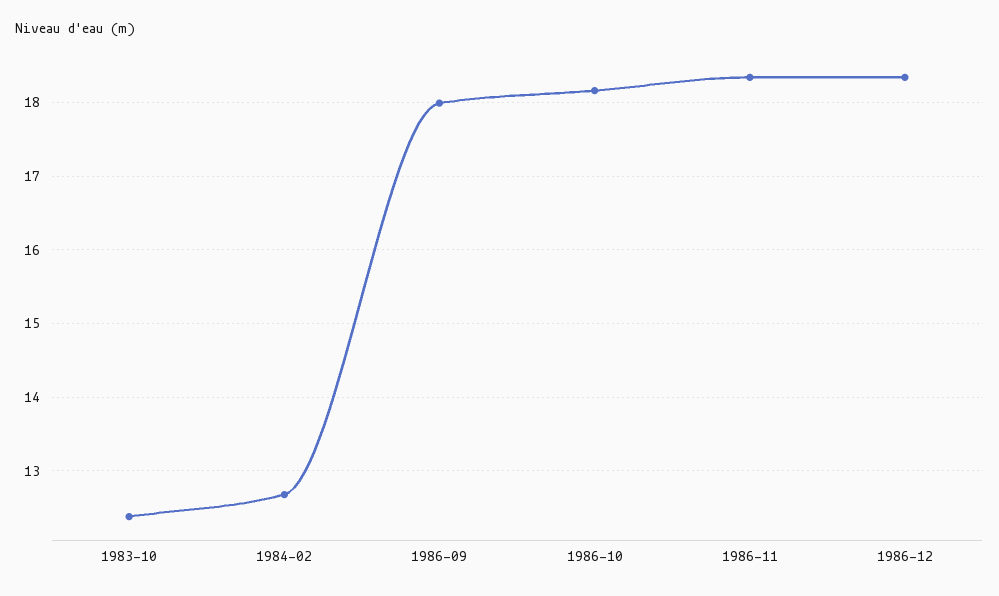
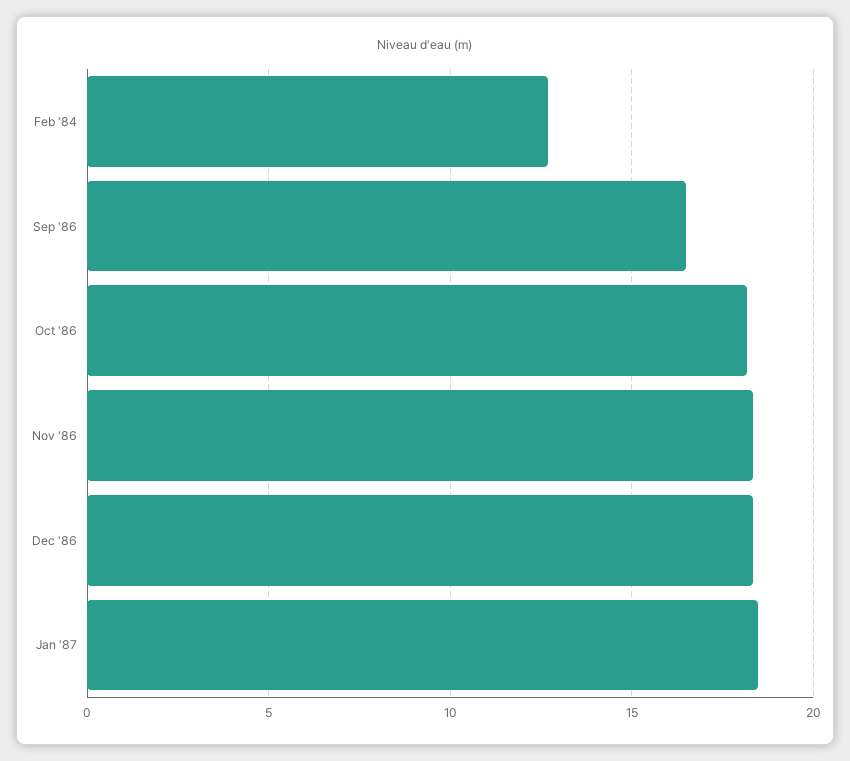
1983-10: 12.4 -> none
1986-09: 18 -> 16.5
Jan '87: none -> 18.5

